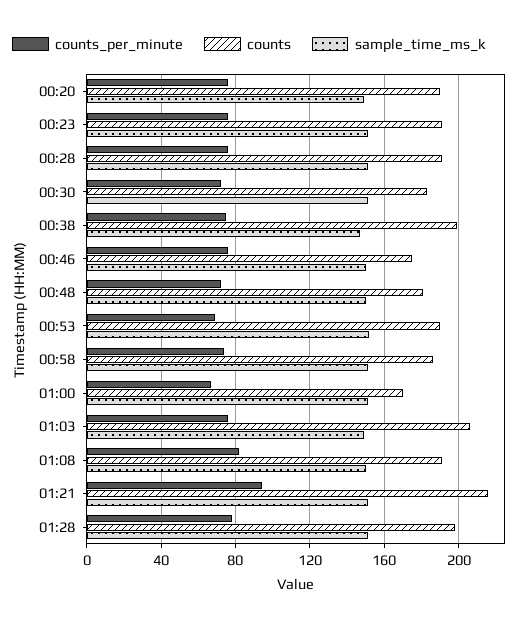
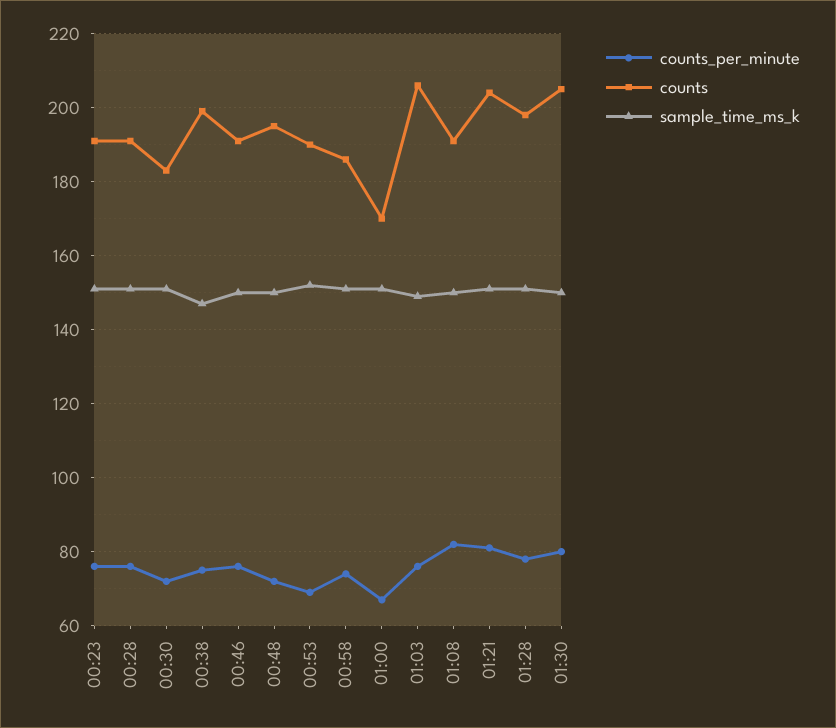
counts_per_minute, 00:20: 75 -> none
counts, 00:20: 190 -> none
sample_time_ms_k, 00:20: 150 -> none
counts, 00:46: 175 -> 190
counts, 00:48: 180 -> 195
counts_per_minute, 01:21: 95 -> 80
counts, 01:21: 215 -> 205
counts_per_minute, 01:30: none -> 80
counts, 01:30: none -> 205
sample_time_ms_k, 01:30: none -> 150

